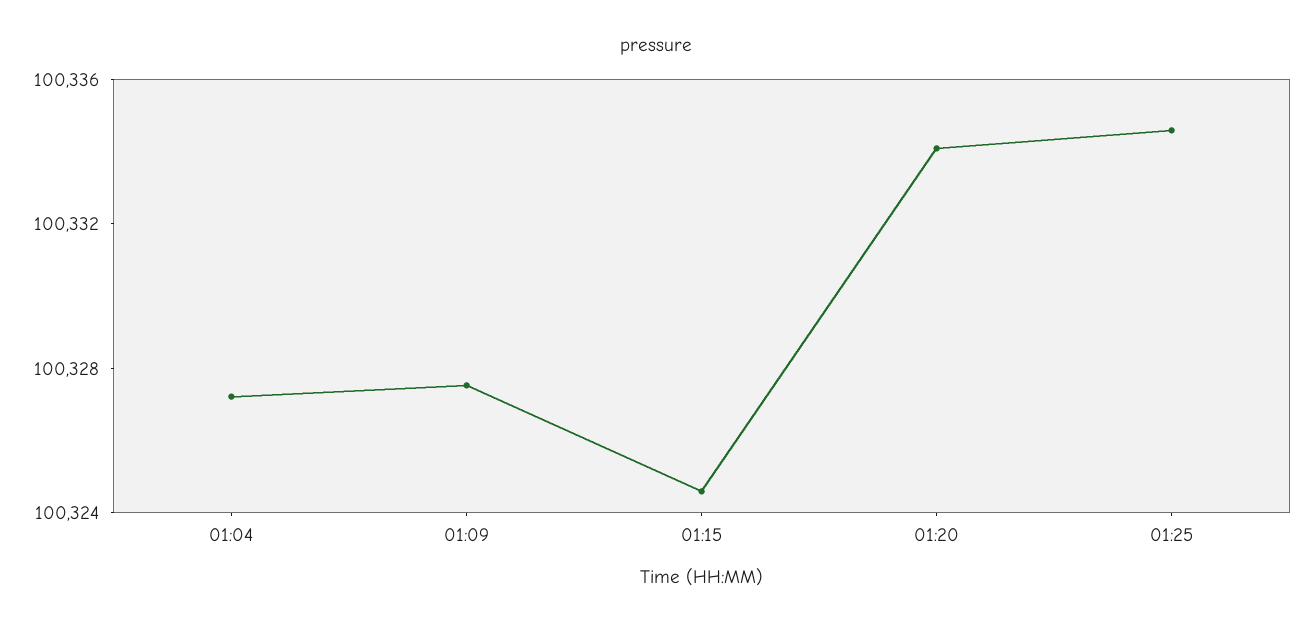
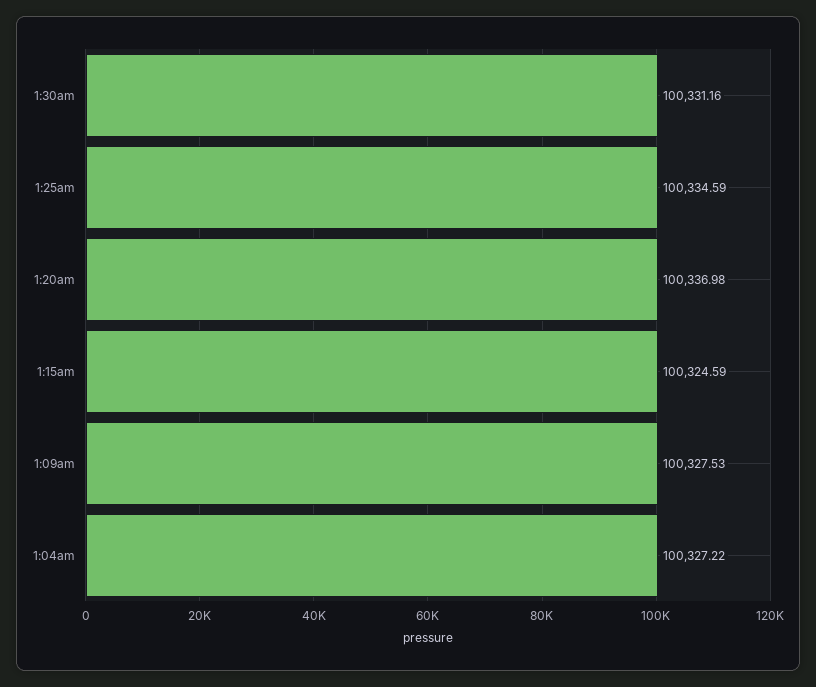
01:20: 100334 -> 100336.98
1:30am: none -> 100331.16

